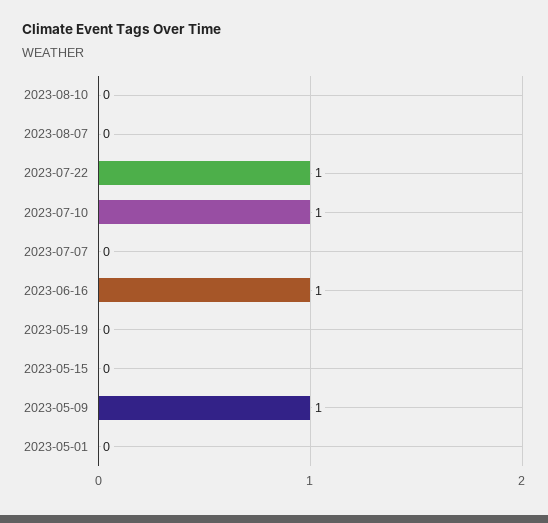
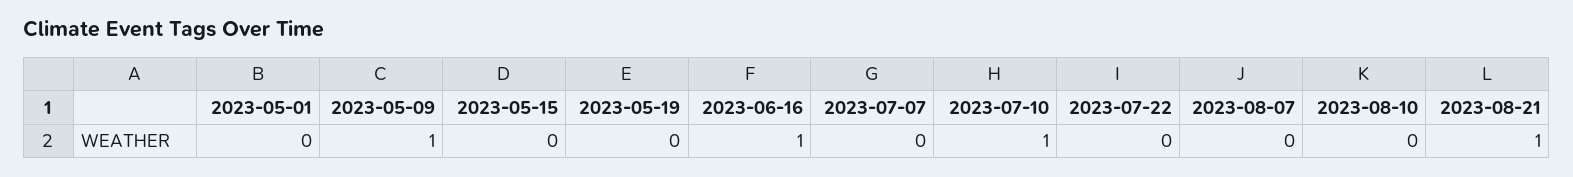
2023-07-22: 1 -> 0
2023-08-21: none -> 1

